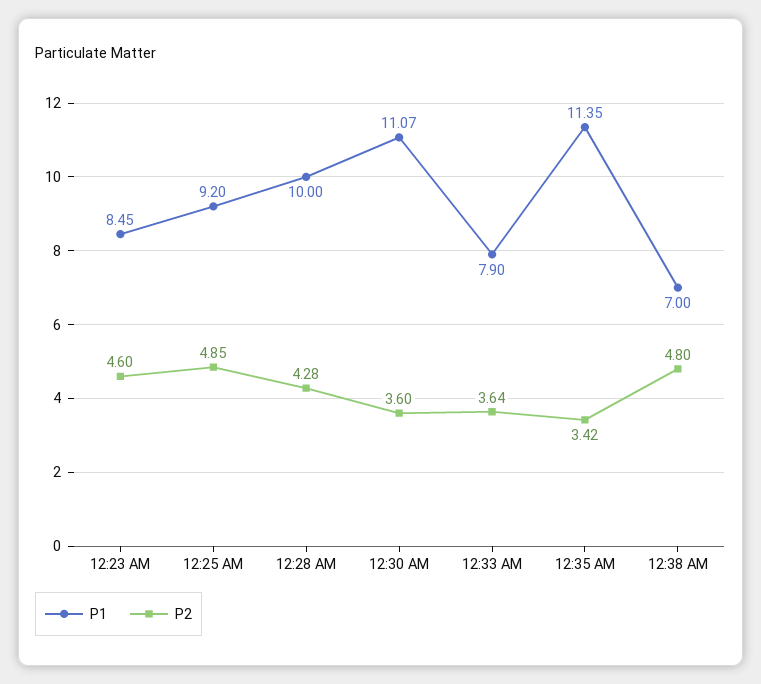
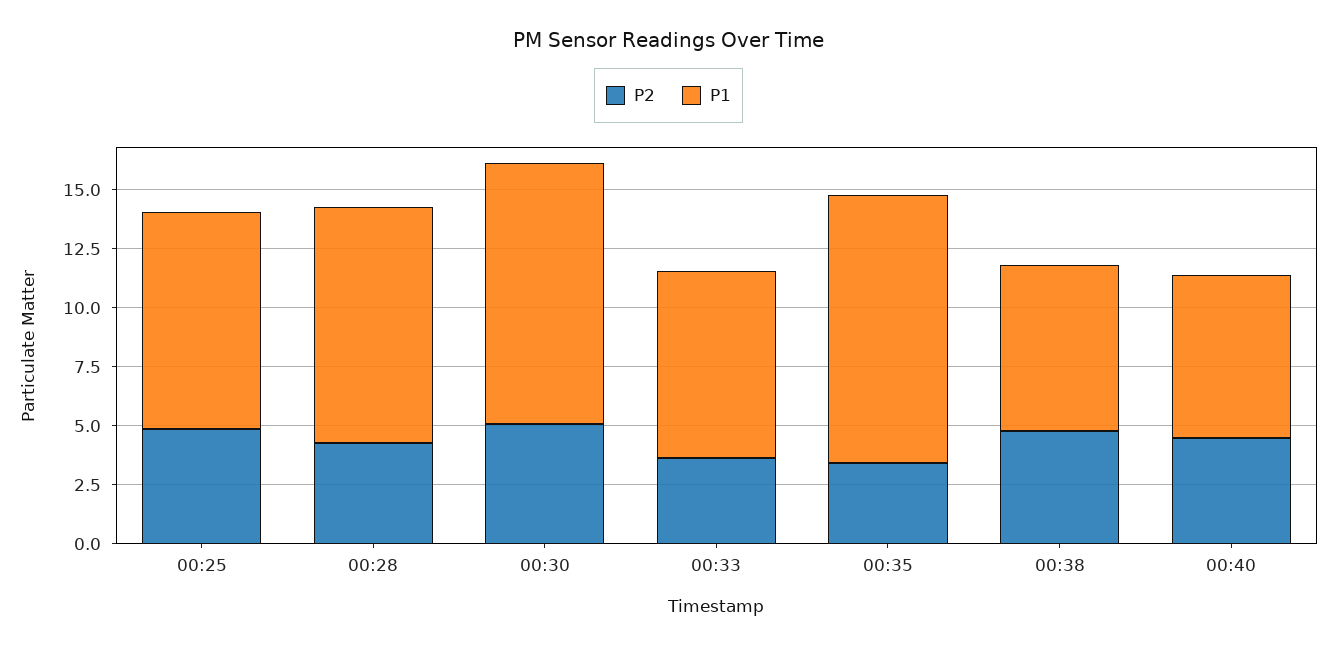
P1, 12:23 AM: 8.45 -> none
P2, 12:23 AM: 4.6 -> none
P2, 12:30 AM: 3.6 -> 5
P2, 00:40: none -> 4.5
P1, 00:40: none -> 7

